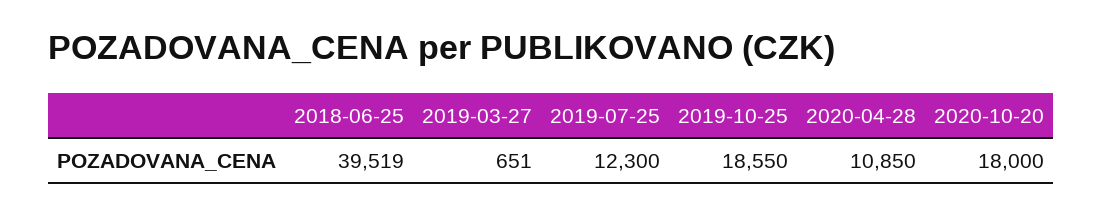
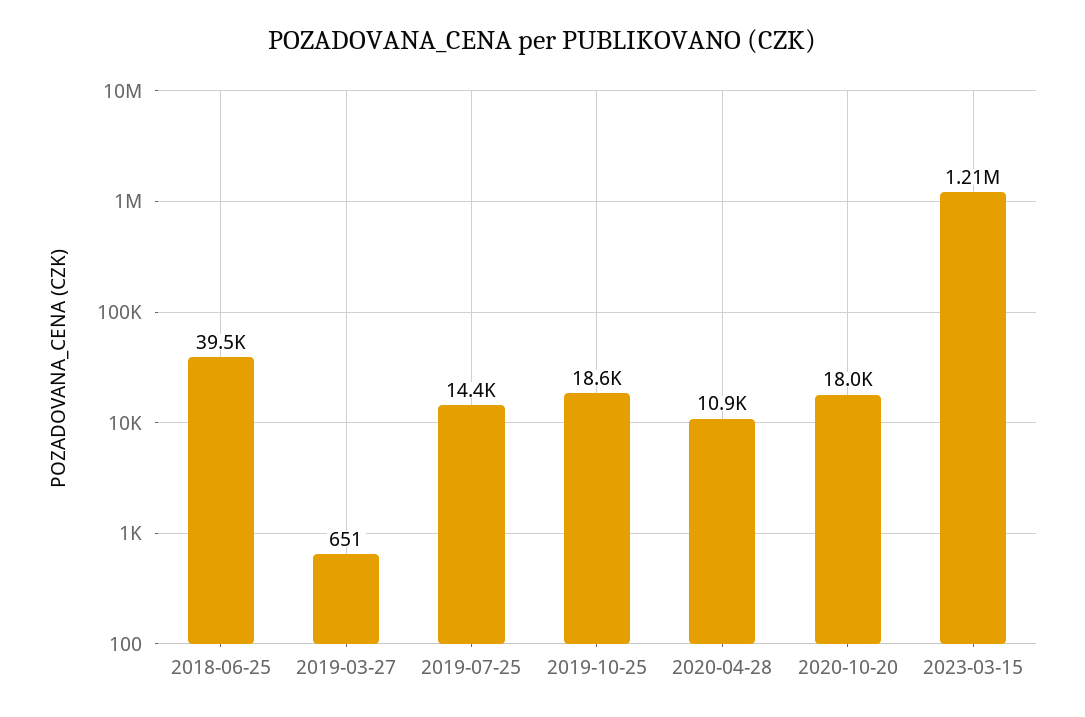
2019-07-25: 12300 -> 14400
2023-03-15: none -> 1210000

